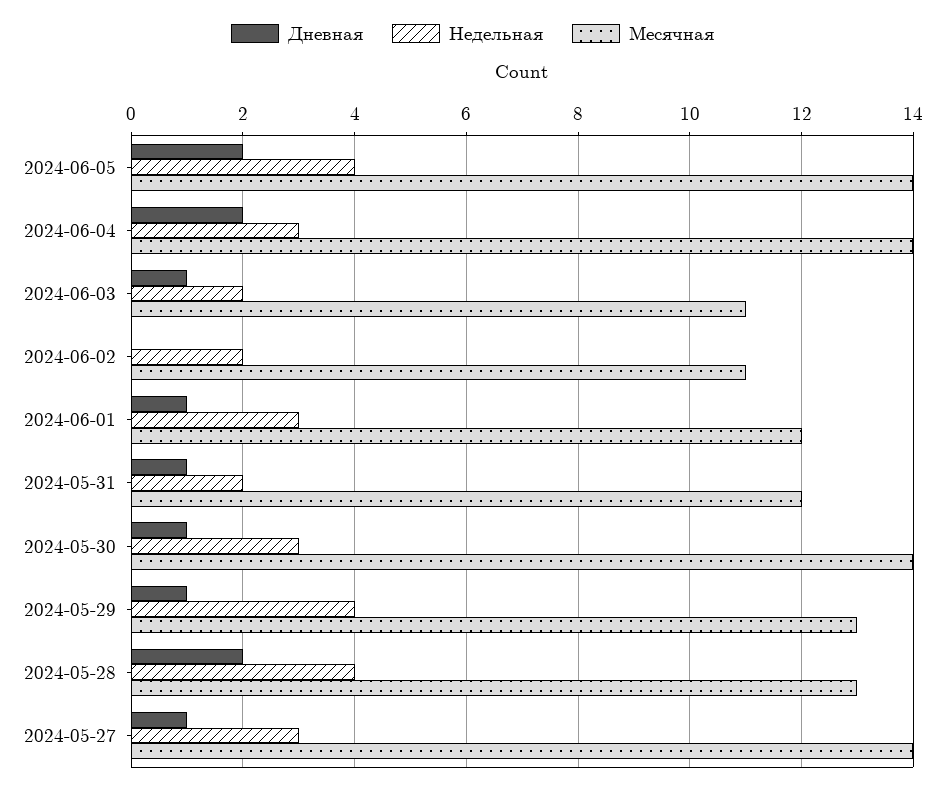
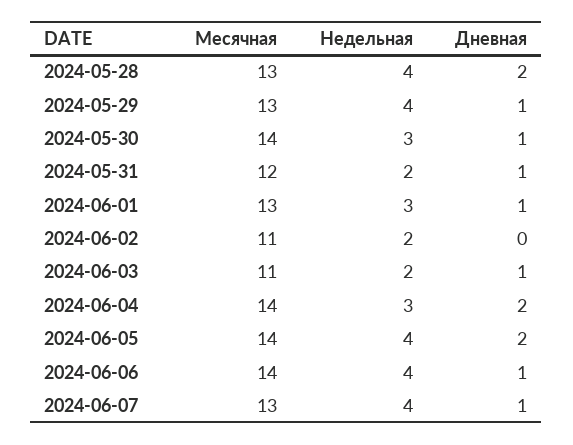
Месячная, 2024-06-01: 12 -> 13
Дневная, 2024-05-27: 1 -> none
Недельная, 2024-05-27: 3 -> none
Месячная, 2024-05-27: 14 -> none
Месячная, 2024-06-06: none -> 14
Недельная, 2024-06-06: none -> 4
Дневная, 2024-06-06: none -> 1
Месячная, 2024-06-07: none -> 13
Недельная, 2024-06-07: none -> 4
Дневная, 2024-06-07: none -> 1

